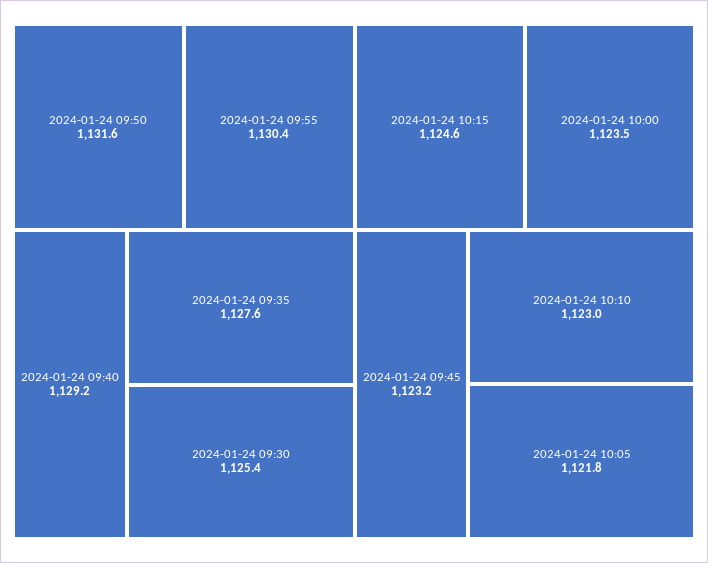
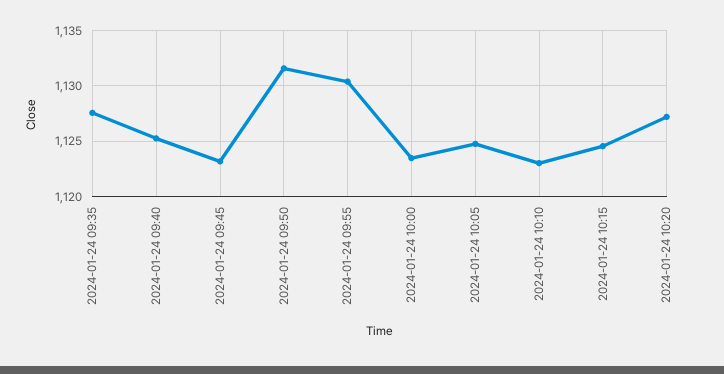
2024-01-24 09:40: 1129.2 -> 1125
2024-01-24 09:30: 1125.4 -> none
2024-01-24 10:05: 1121.8 -> 1125
2024-01-24 10:20: none -> 1127

